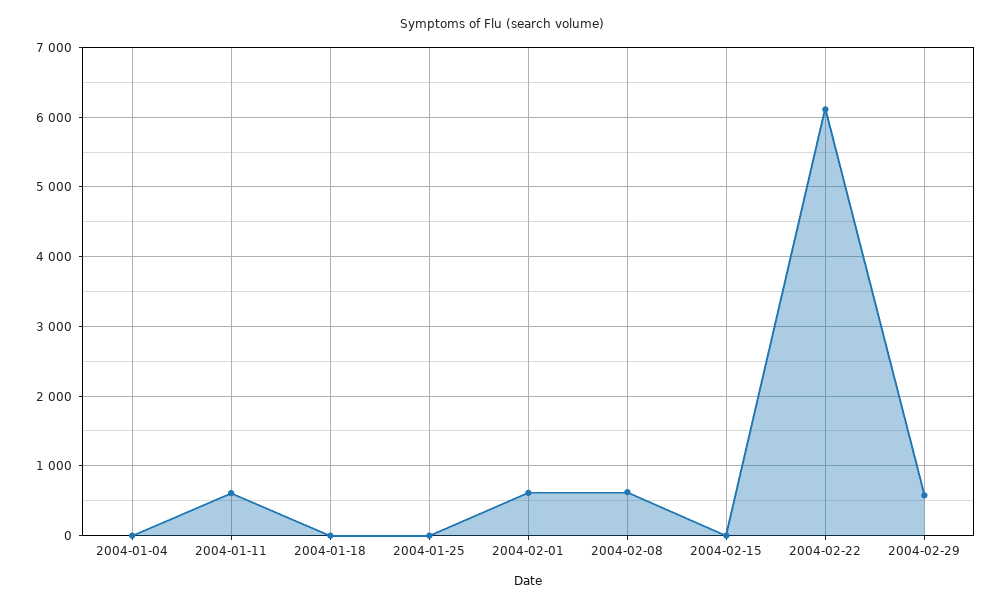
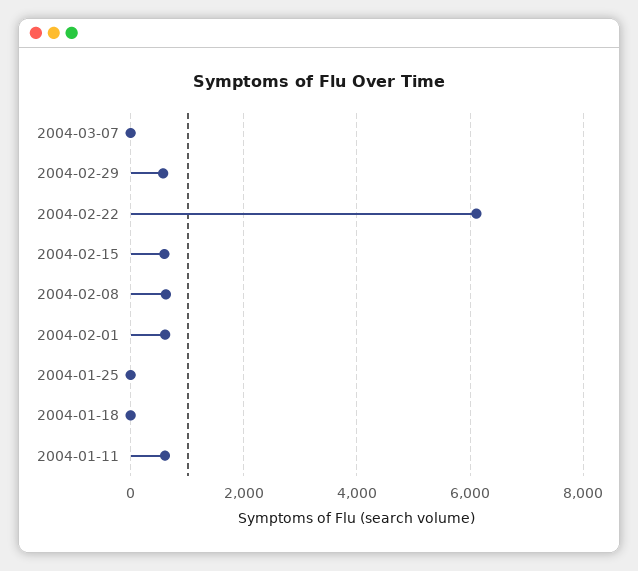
2004-01-04: 0 -> none
2004-02-15: 0 -> 600
2004-03-07: none -> 0

